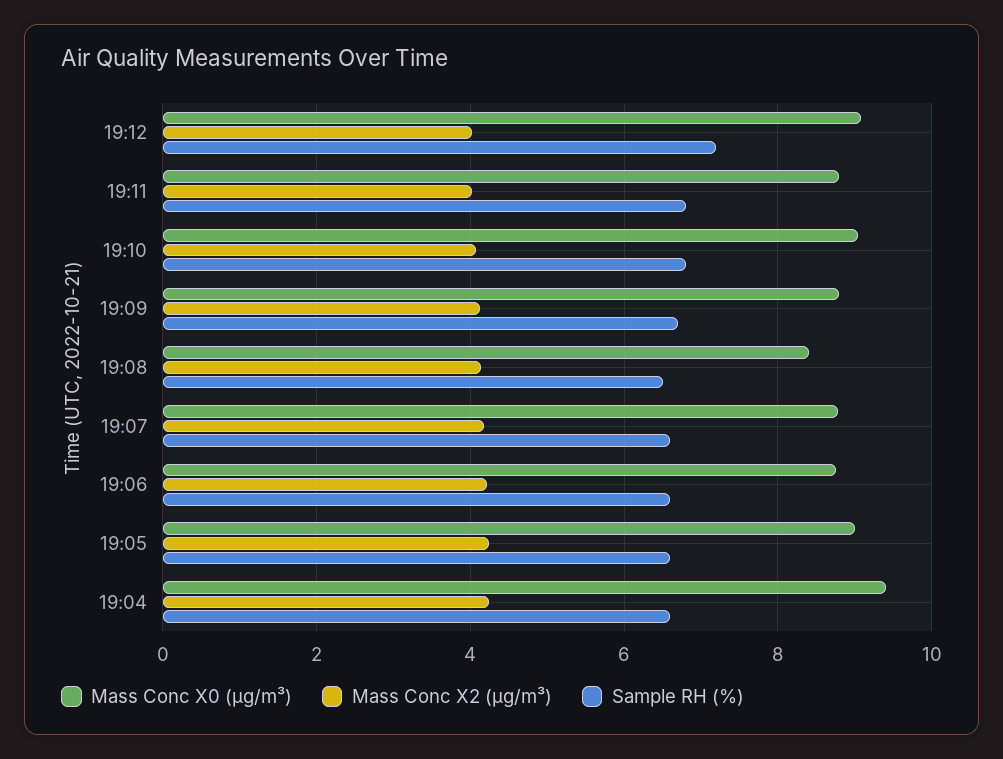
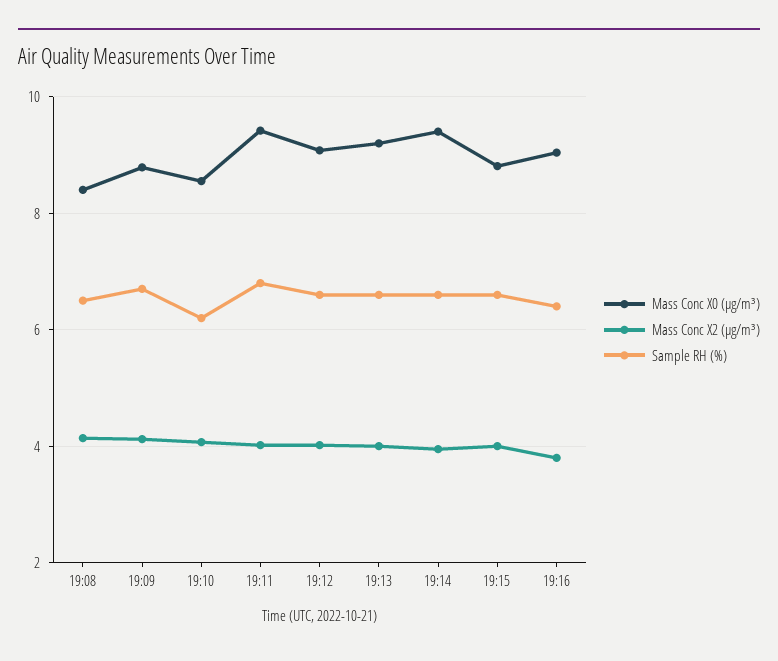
Sample RH (%), 19:12: 7.2 -> 6.6
Mass Conc X0 (μg/m³), 19:11: 8.8 -> 9.4
Mass Conc X0 (μg/m³), 19:10: 9 -> 8.6
Sample RH (%), 19:10: 6.8 -> 6.2
Mass Conc X0 (μg/m³), 19:07: 8.8 -> none
Mass Conc X2 (μg/m³), 19:07: 4.2 -> none
Sample RH (%), 19:07: 6.6 -> none
Mass Conc X0 (μg/m³), 19:06: 8.8 -> none
Mass Conc X2 (μg/m³), 19:06: 4.2 -> none
Sample RH (%), 19:06: 6.6 -> none
Mass Conc X0 (μg/m³), 19:05: 9 -> none
Mass Conc X2 (μg/m³), 19:05: 4.2 -> none
Sample RH (%), 19:05: 6.6 -> none
Mass Conc X0 (μg/m³), 19:04: 9.4 -> none
Mass Conc X2 (μg/m³), 19:04: 4.2 -> none
Sample RH (%), 19:04: 6.6 -> none
Mass Conc X0 (μg/m³), 19:13: none -> 9.2
Mass Conc X2 (μg/m³), 19:13: none -> 4
Sample RH (%), 19:13: none -> 6.6
Mass Conc X0 (μg/m³), 19:14: none -> 9.4
Mass Conc X2 (μg/m³), 19:14: none -> 4
Sample RH (%), 19:14: none -> 6.6
Mass Conc X0 (μg/m³), 19:15: none -> 8.8
Mass Conc X2 (μg/m³), 19:15: none -> 4
Sample RH (%), 19:15: none -> 6.6
Mass Conc X0 (μg/m³), 19:16: none -> 9
Mass Conc X2 (μg/m³), 19:16: none -> 3.8
Sample RH (%), 19:16: none -> 6.4

